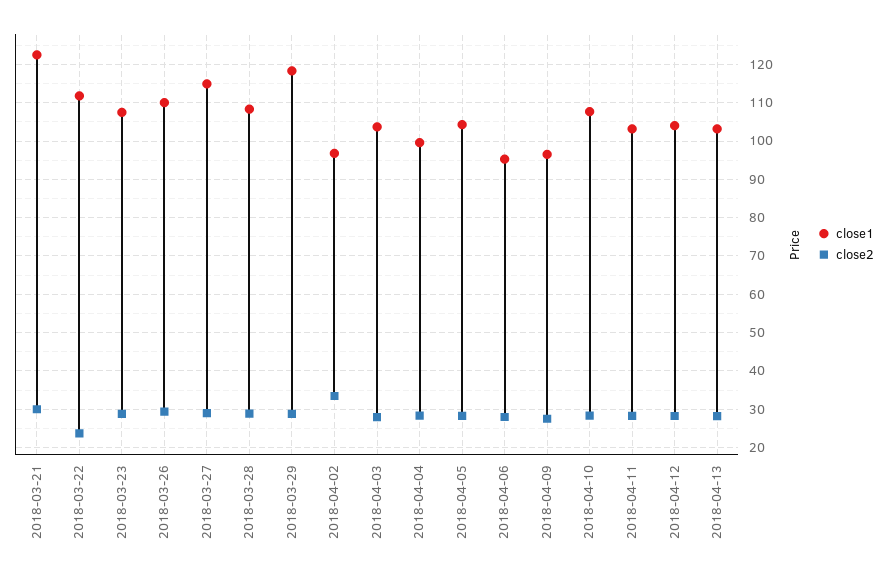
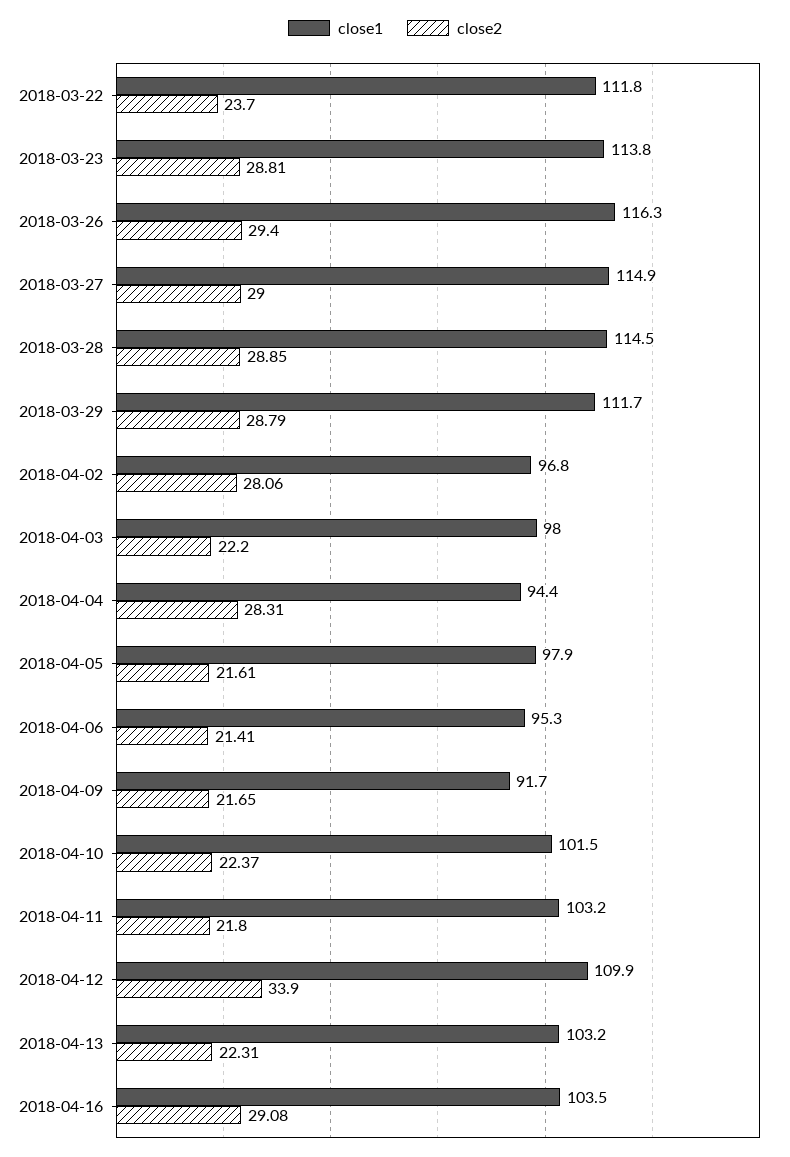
close1, 2018-03-21: 122 -> none
close2, 2018-03-21: 30 -> none
close1, 2018-03-23: 108 -> 113.8
close1, 2018-03-26: 110 -> 116.3
close1, 2018-03-28: 108 -> 114.5
close1, 2018-03-29: 118 -> 111.7
close2, 2018-04-02: 34 -> 28.06
close1, 2018-04-03: 104 -> 98
close2, 2018-04-03: 28 -> 22.2
close1, 2018-04-04: 100 -> 94.4
close1, 2018-04-05: 104 -> 97.9
close2, 2018-04-05: 28 -> 21.61
close2, 2018-04-06: 28 -> 21.41
close1, 2018-04-09: 96 -> 91.7
close2, 2018-04-09: 28 -> 21.65
close1, 2018-04-10: 108 -> 101.5
close2, 2018-04-10: 28 -> 22.37
close2, 2018-04-11: 28 -> 21.8
close1, 2018-04-12: 104 -> 109.9
close2, 2018-04-12: 28 -> 33.9
close2, 2018-04-13: 28 -> 22.31
close1, 2018-04-16: none -> 103.5
close2, 2018-04-16: none -> 29.08

